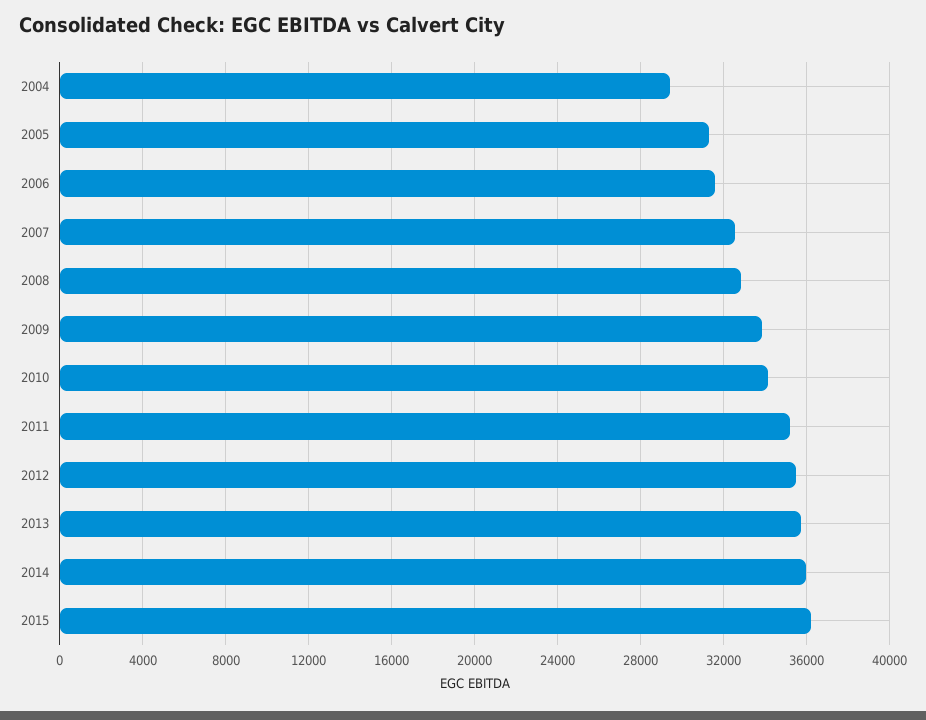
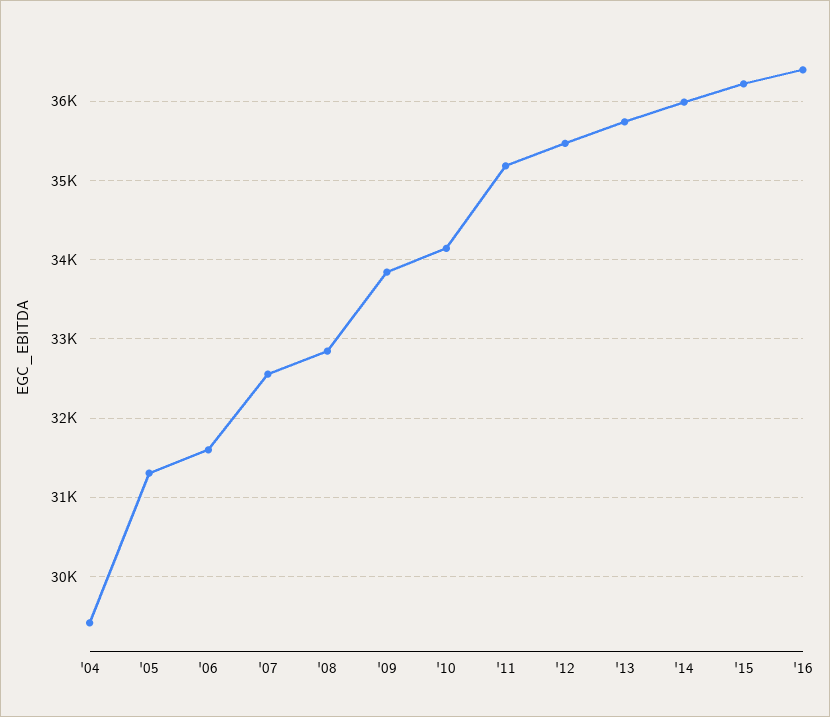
'16: none -> 36400

